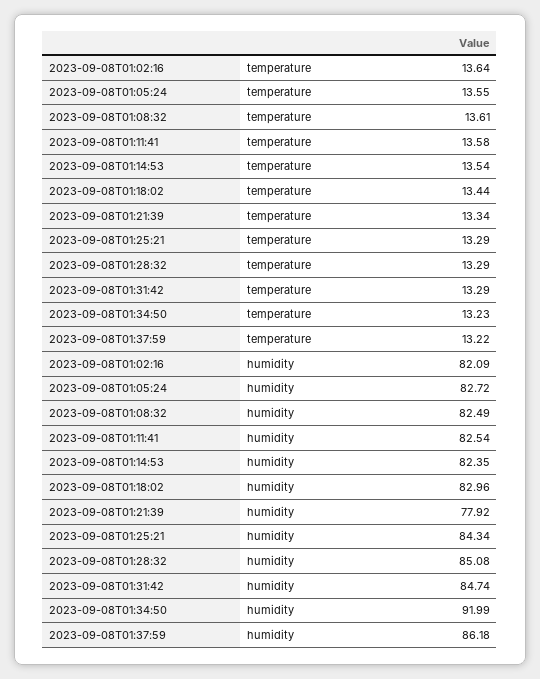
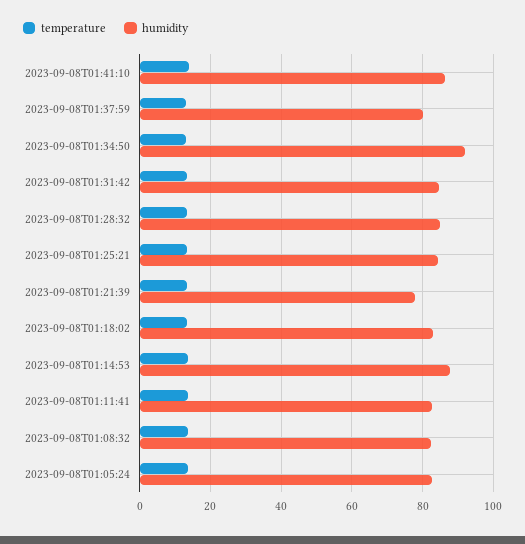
temperature, 2023-09-08T01:02:16: 13.64 -> none
humidity, 2023-09-08T01:02:16: 82.09 -> none
humidity, 2023-09-08T01:14:53: 82.35 -> 88
humidity, 2023-09-08T01:37:59: 86.18 -> 80
temperature, 2023-09-08T01:41:10: none -> 14
humidity, 2023-09-08T01:41:10: none -> 86

